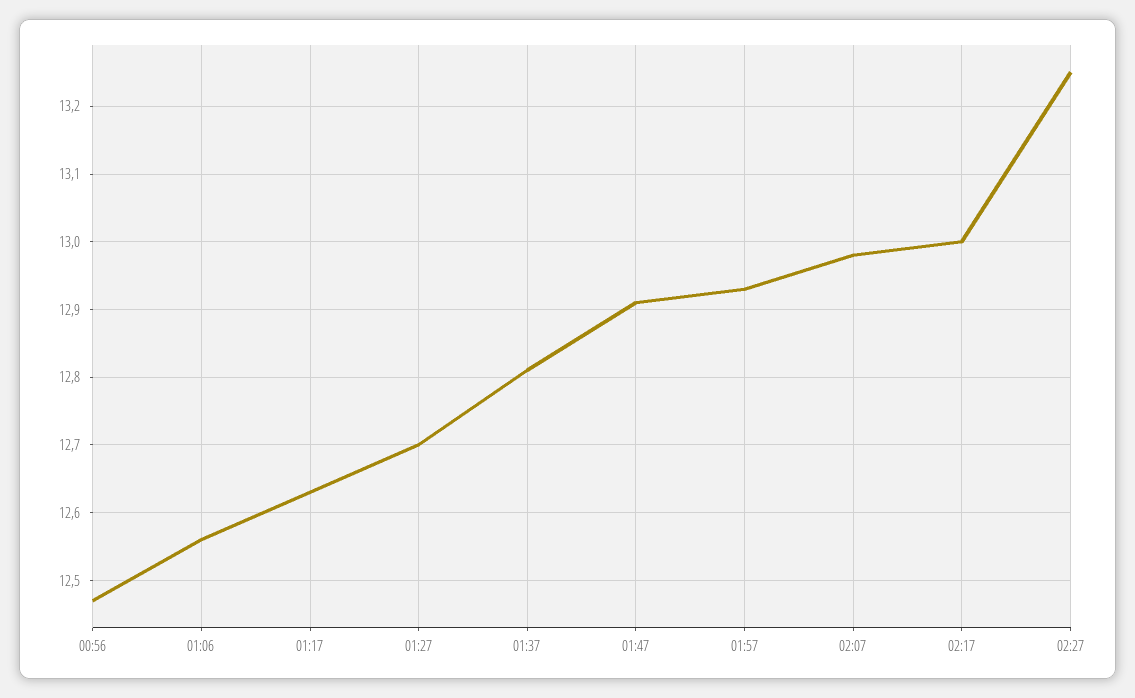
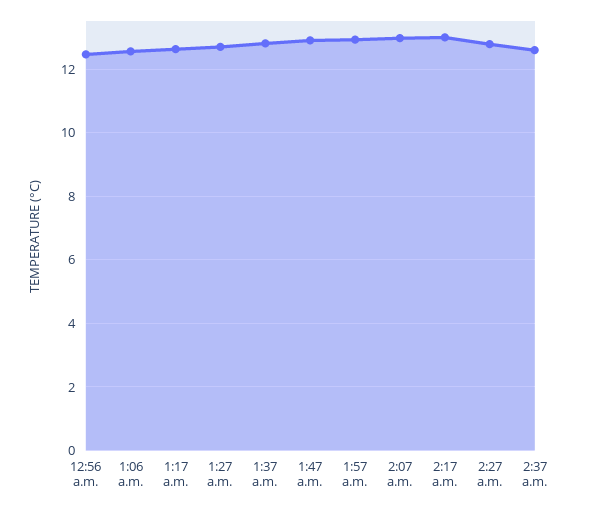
02:27: 13.25 -> 12.8
2:37 a.m.: none -> 12.6

